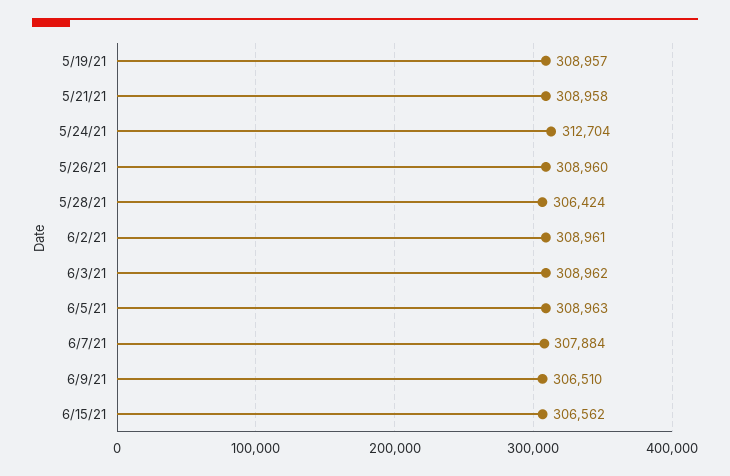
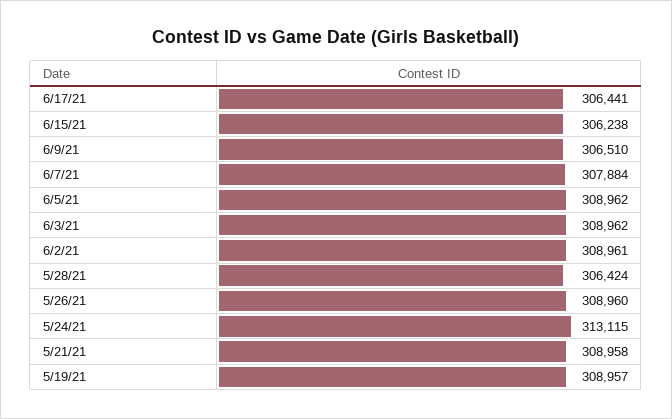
5/24/21: 312704 -> 313115
6/5/21: 308963 -> 308962
6/15/21: 306562 -> 306238
6/17/21: none -> 306441

